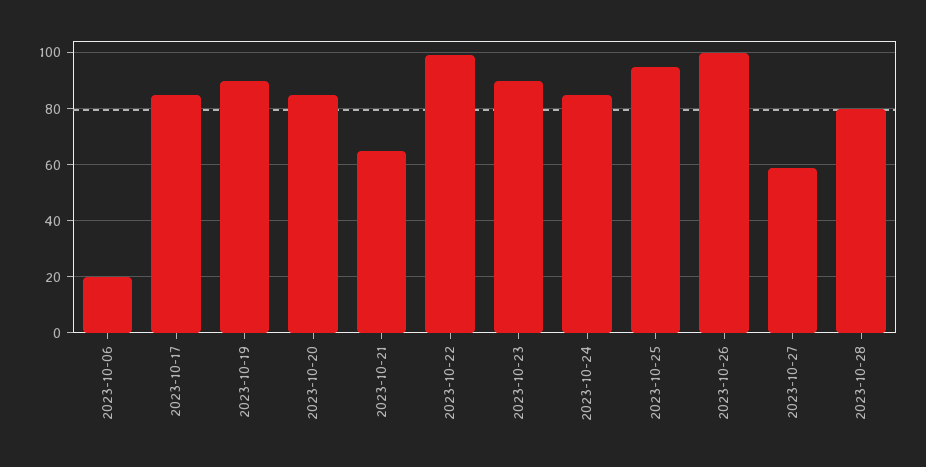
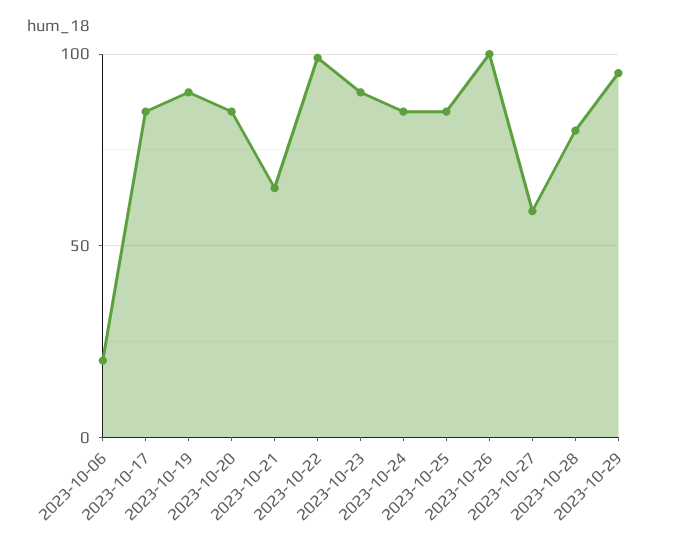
2023-10-25: 95 -> 85
2023-10-29: none -> 95

